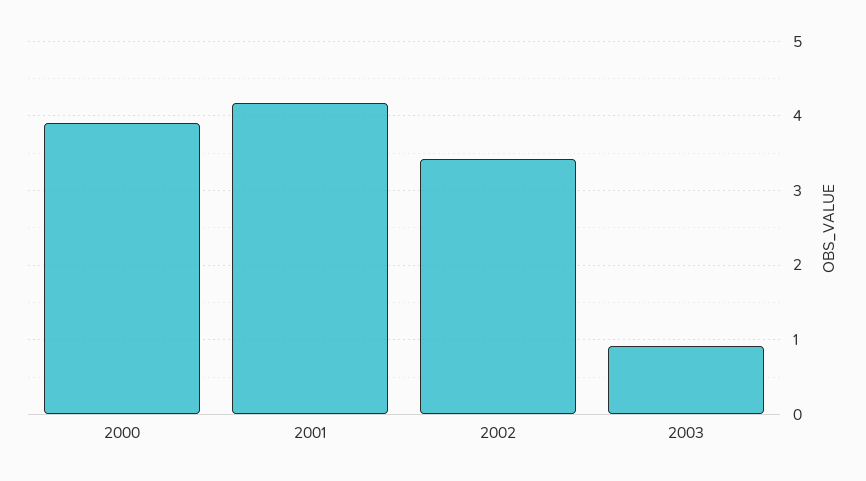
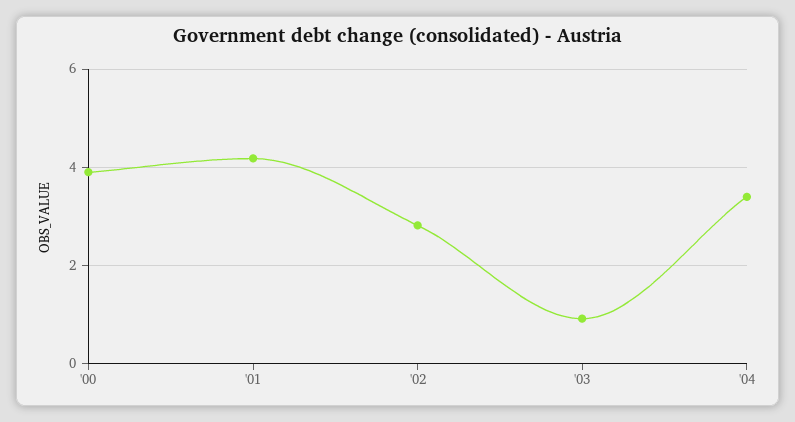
2002: 3.4 -> 2.8
'04: none -> 3.4

